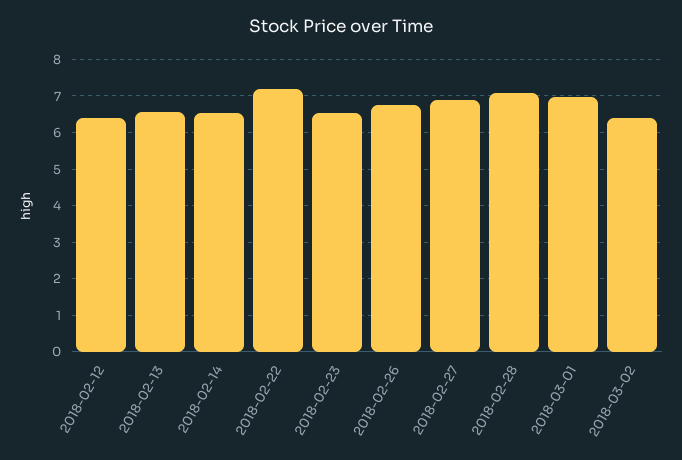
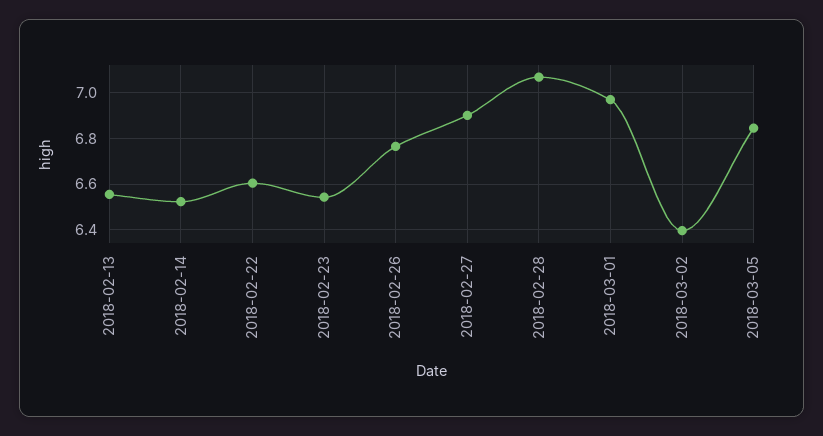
2018-02-12: 6.4 -> none
2018-02-22: 7.2 -> 6.6
2018-03-05: none -> 6.85

